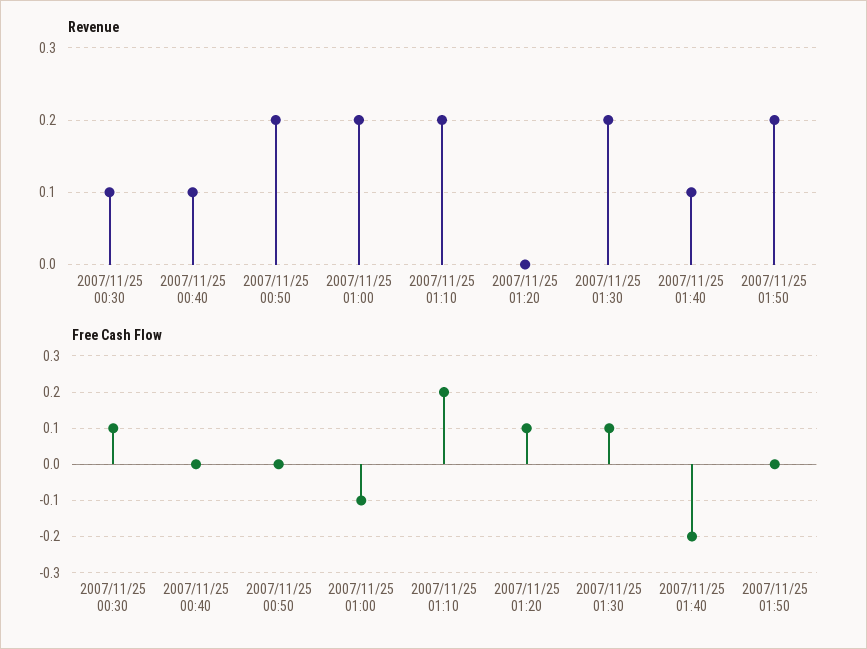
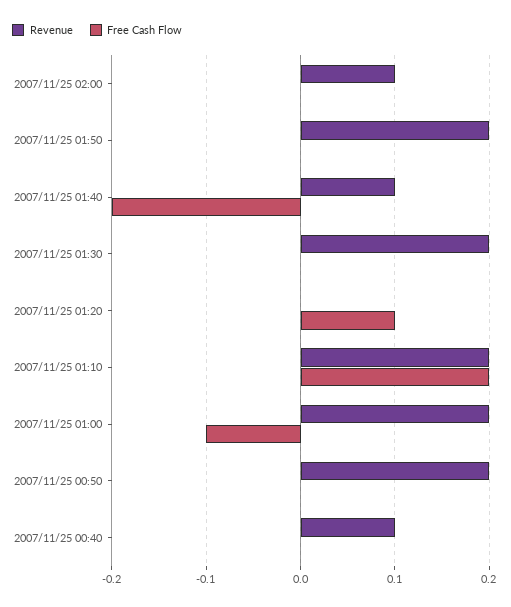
Revenue, 2007/11/25 00:30: 0.1 -> none
Free Cash Flow, 2007/11/25 00:30: 0.1 -> none
Free Cash Flow, 2007/11/25 01:30: 0.1 -> 0
Revenue, 2007/11/25 02:00: none -> 0.1
Free Cash Flow, 2007/11/25 02:00: none -> 0

